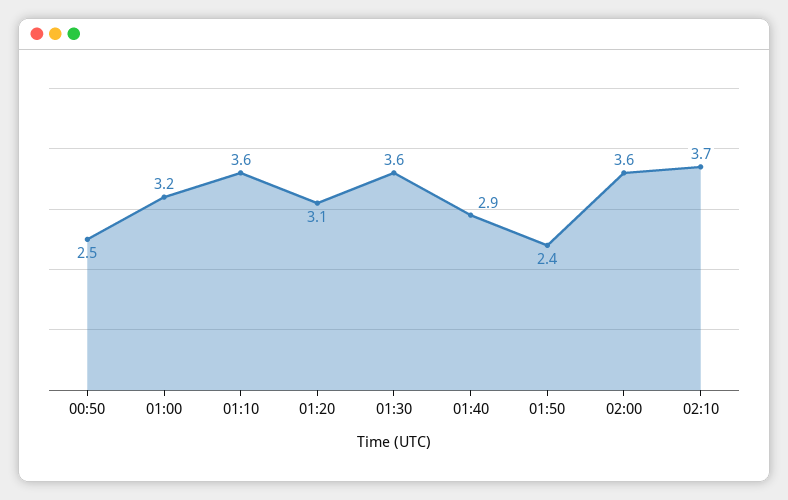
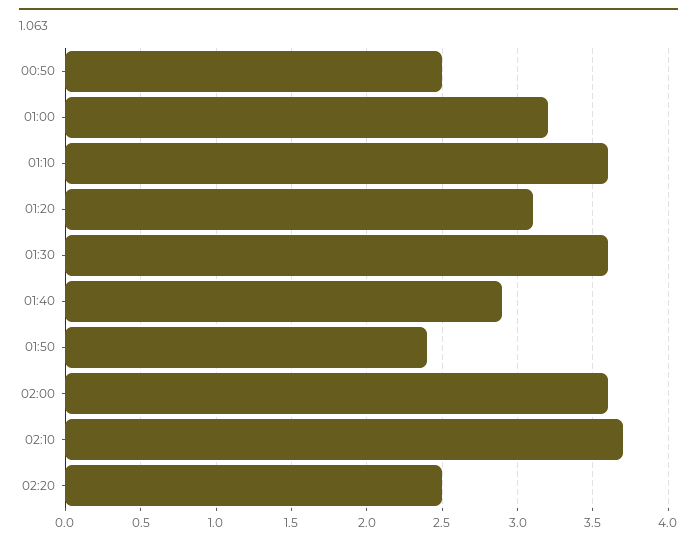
02:20: none -> 2.5

